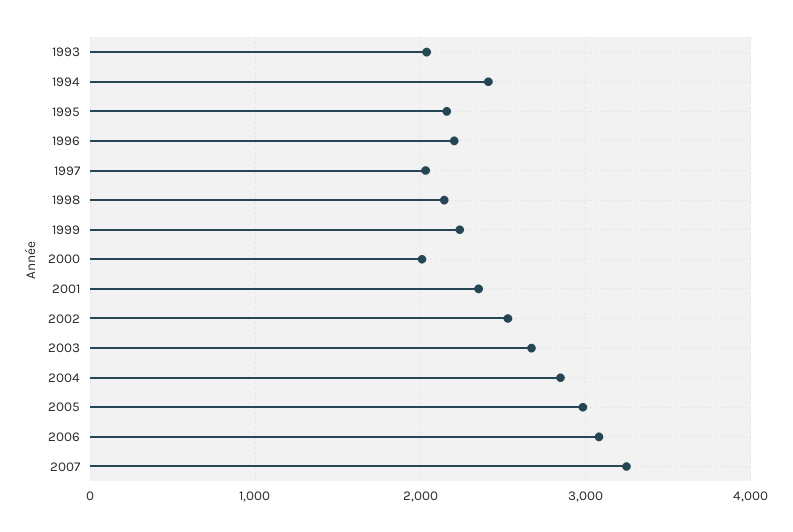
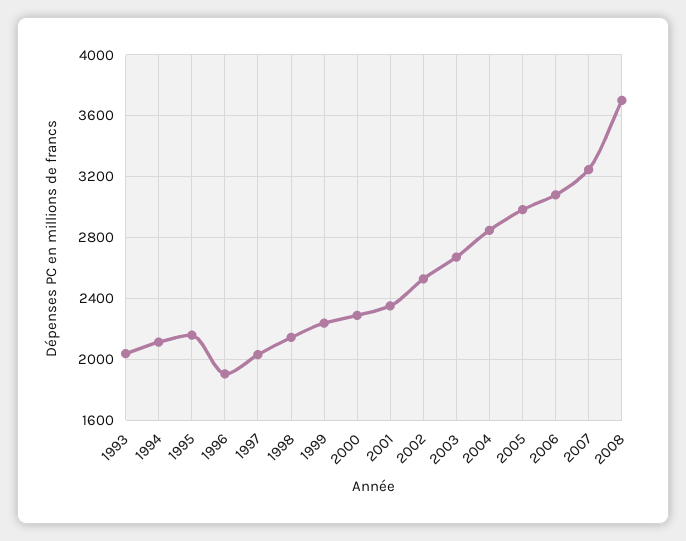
1994: 2400 -> 2100
1996: 2200 -> 1900
2000: 2000 -> 2300
2008: none -> 3700

